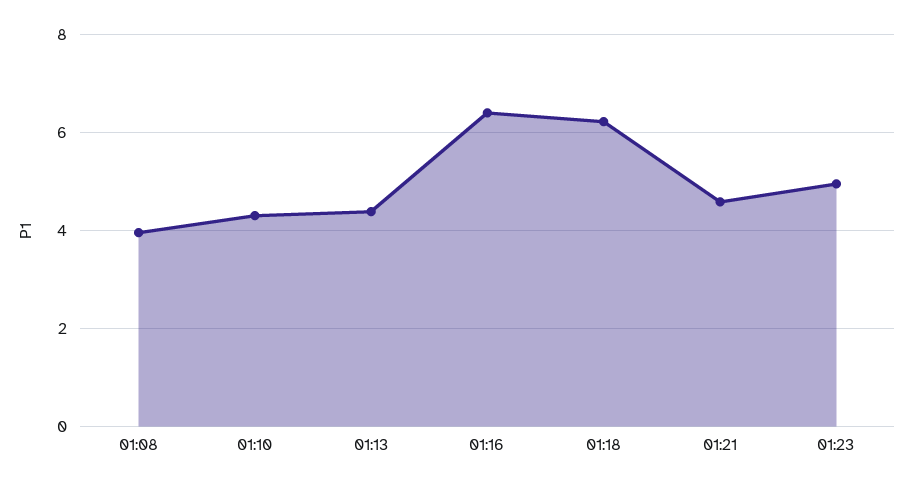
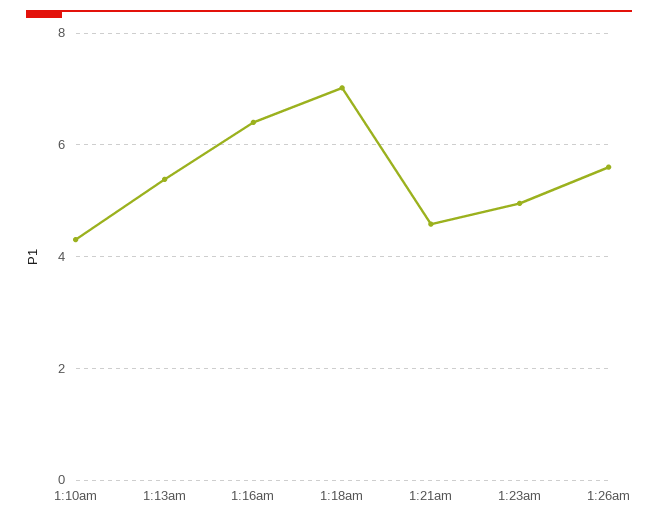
01:08: 4 -> none
01:13: 4.4 -> 5.4
01:18: 6.2 -> 7
1:26am: none -> 5.6

